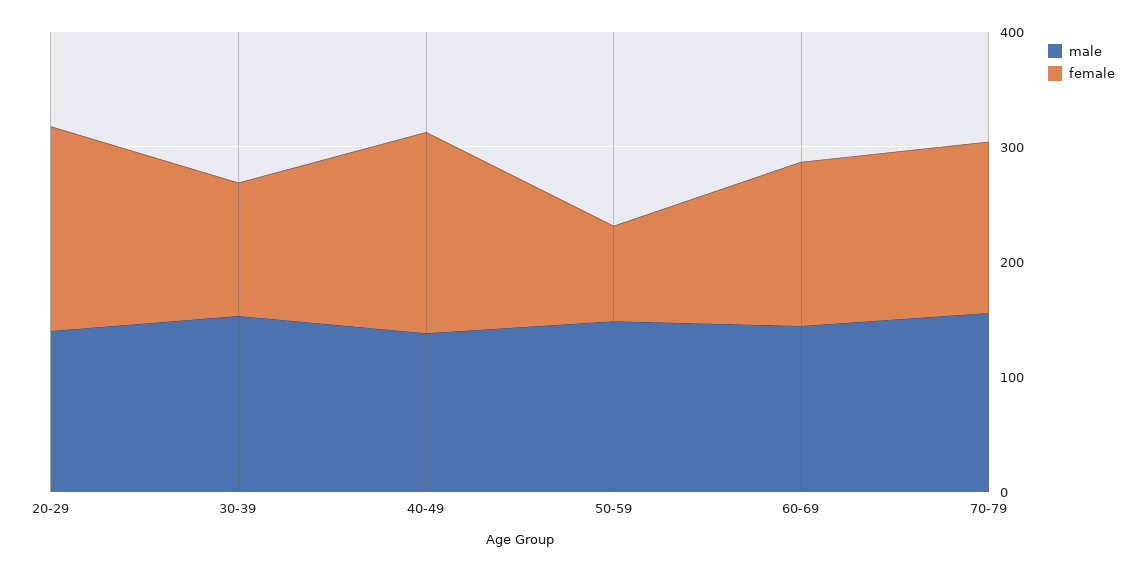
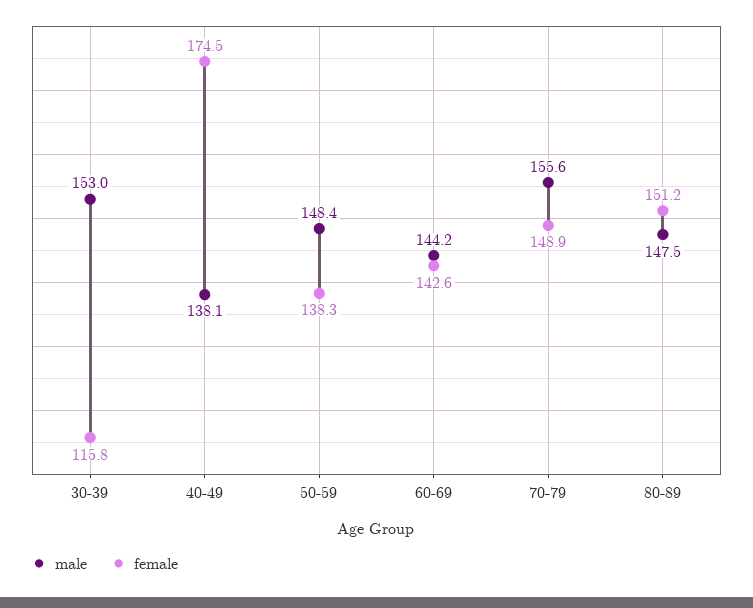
male, 20-29: 140 -> none
female, 20-29: 180 -> none
female, 50-59: 80 -> 138.3
male, 80-89: none -> 147.5
female, 80-89: none -> 151.2

